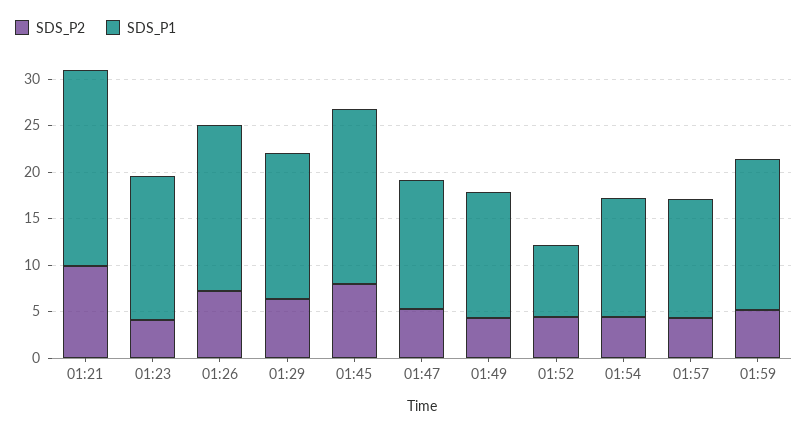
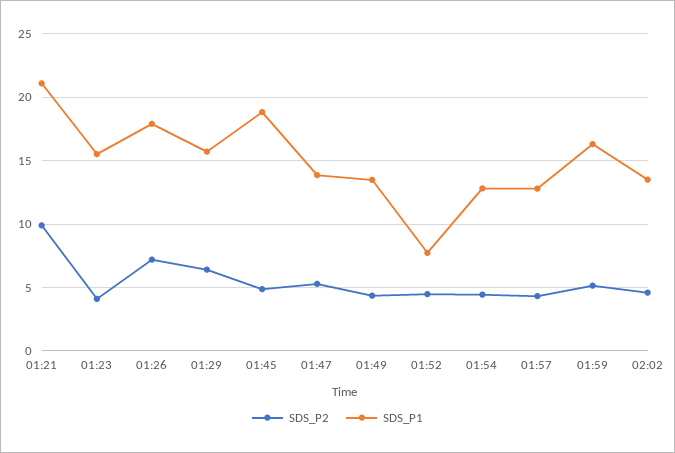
SDS_P2, 01:45: 8 -> 5
SDS_P2, 02:02: none -> 4.5
SDS_P1, 02:02: none -> 13.5

